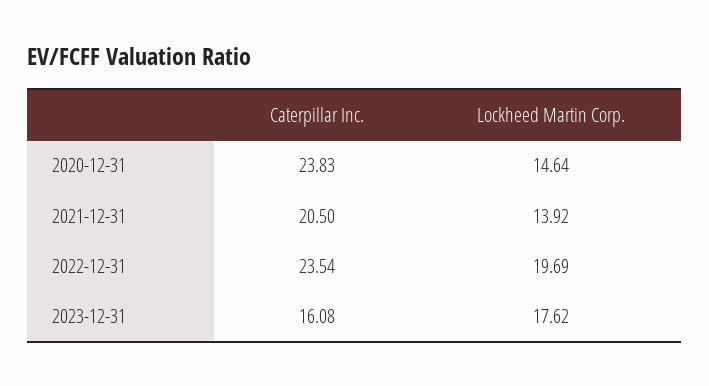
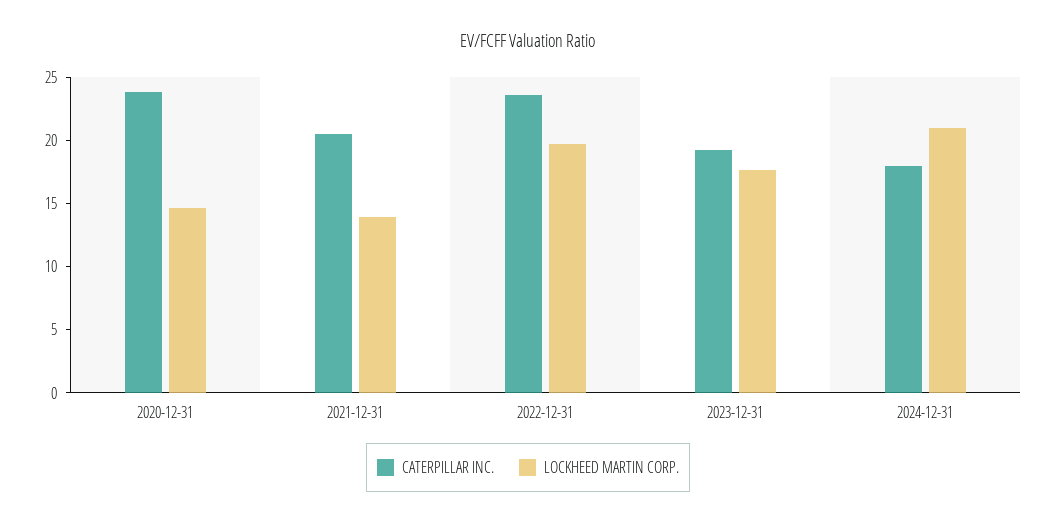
Caterpillar Inc., 2023-12-31: 16.08 -> 19
Caterpillar Inc., 2024-12-31: none -> 18
Lockheed Martin Corp., 2024-12-31: none -> 21

